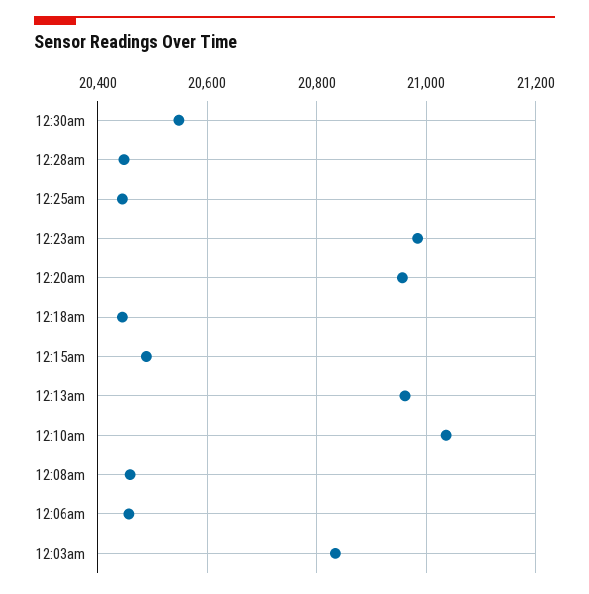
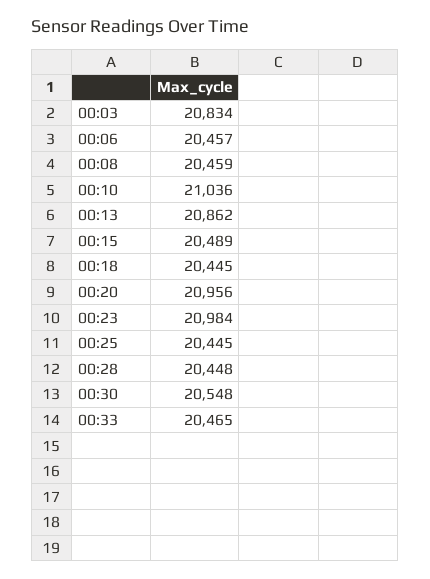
12:13am: 20960 -> 20862
00:33: none -> 20465

